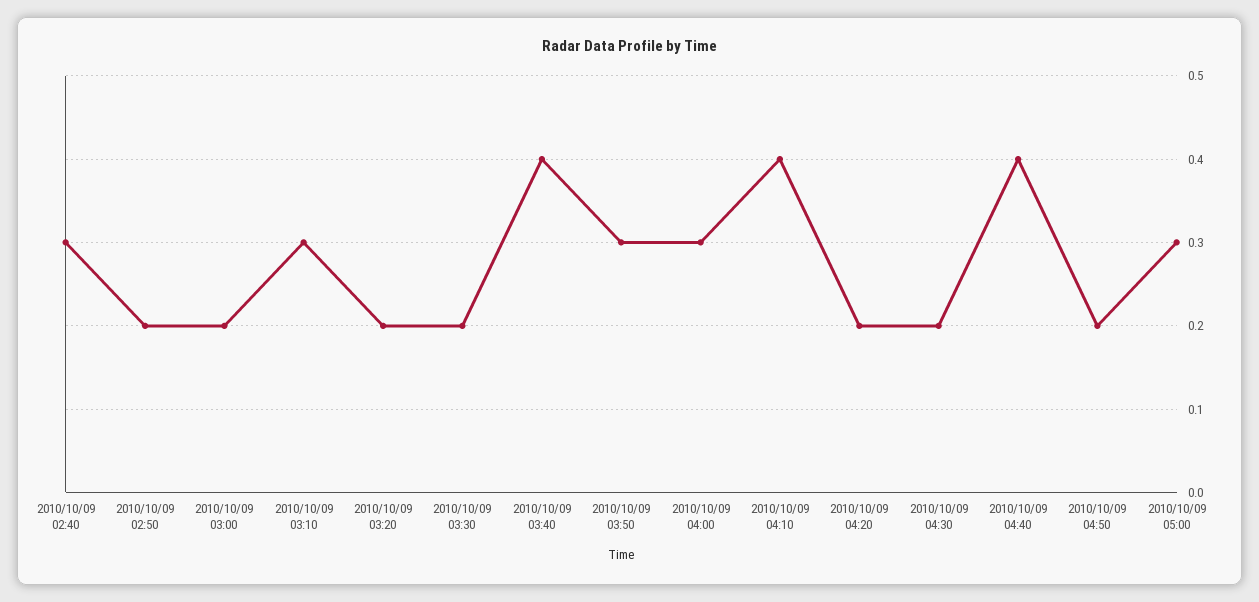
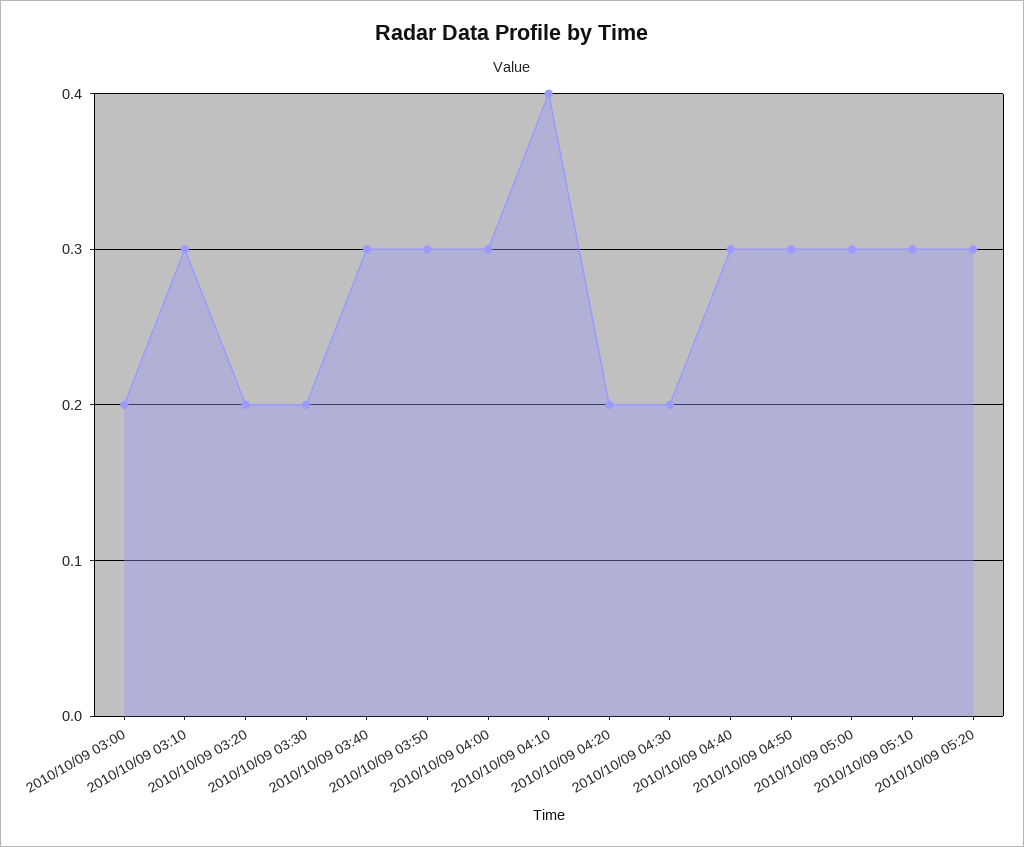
2010/10/09 02:40: 0.3 -> none
2010/10/09 02:50: 0.2 -> none
2010/10/09 03:40: 0.4 -> 0.3
2010/10/09 04:40: 0.4 -> 0.3
2010/10/09 04:50: 0.2 -> 0.3
2010/10/09 05:10: none -> 0.3
2010/10/09 05:20: none -> 0.3

